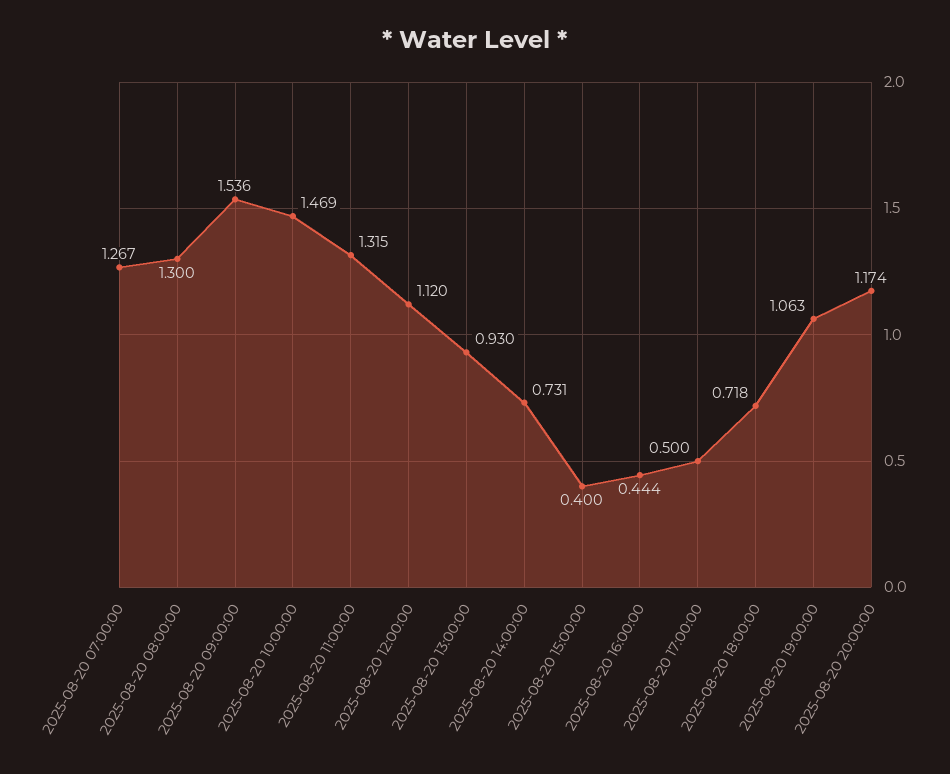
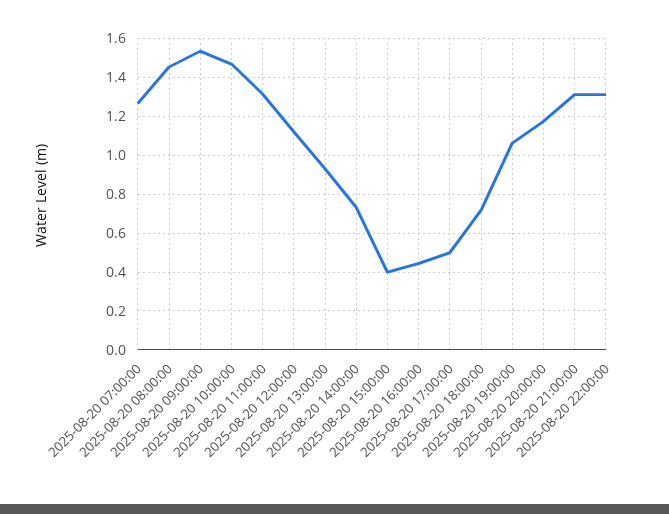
2025-08-20 08:00:00: 1.3 -> 1.45
2025-08-20 21:00:00: none -> 1.3
2025-08-20 22:00:00: none -> 1.3

